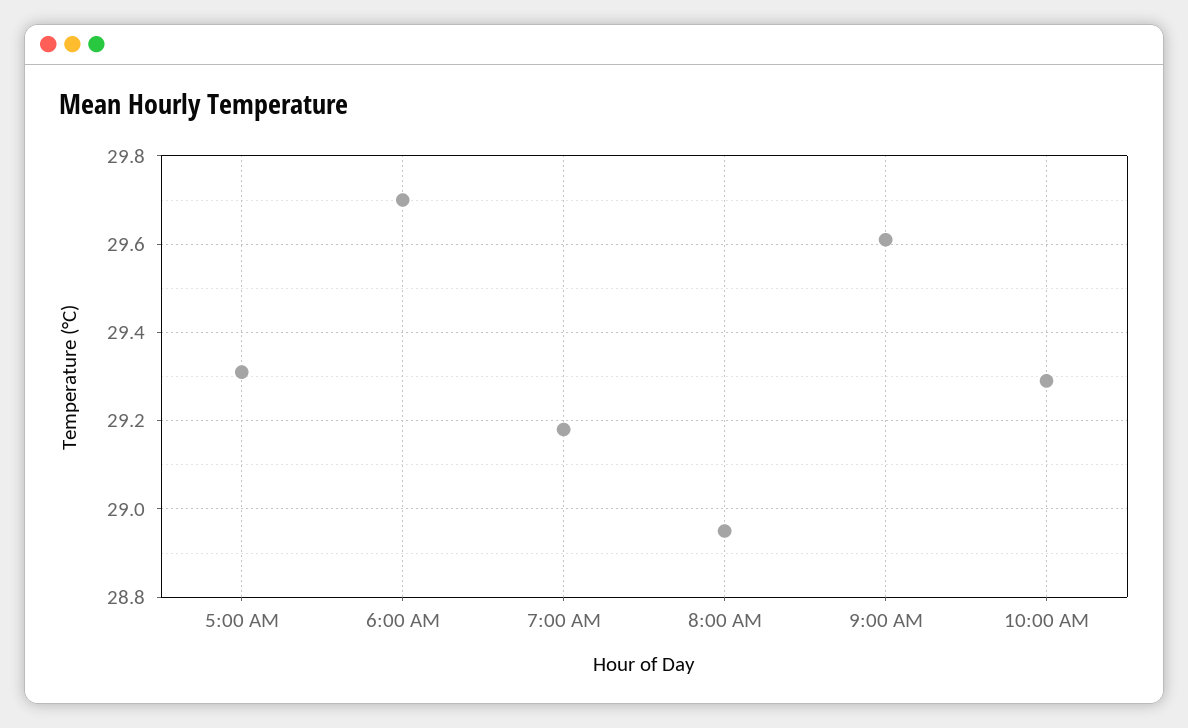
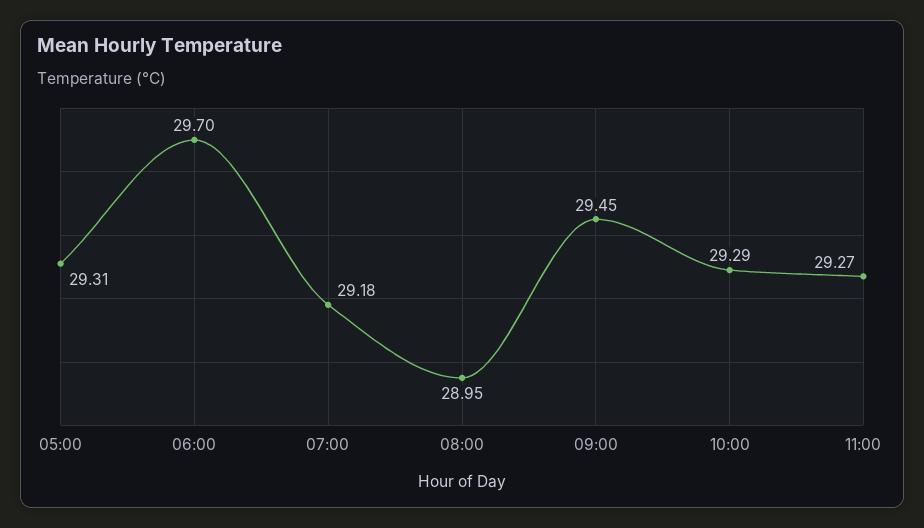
9:00 AM: 29.6 -> 29.45
11:00: none -> 29.27

